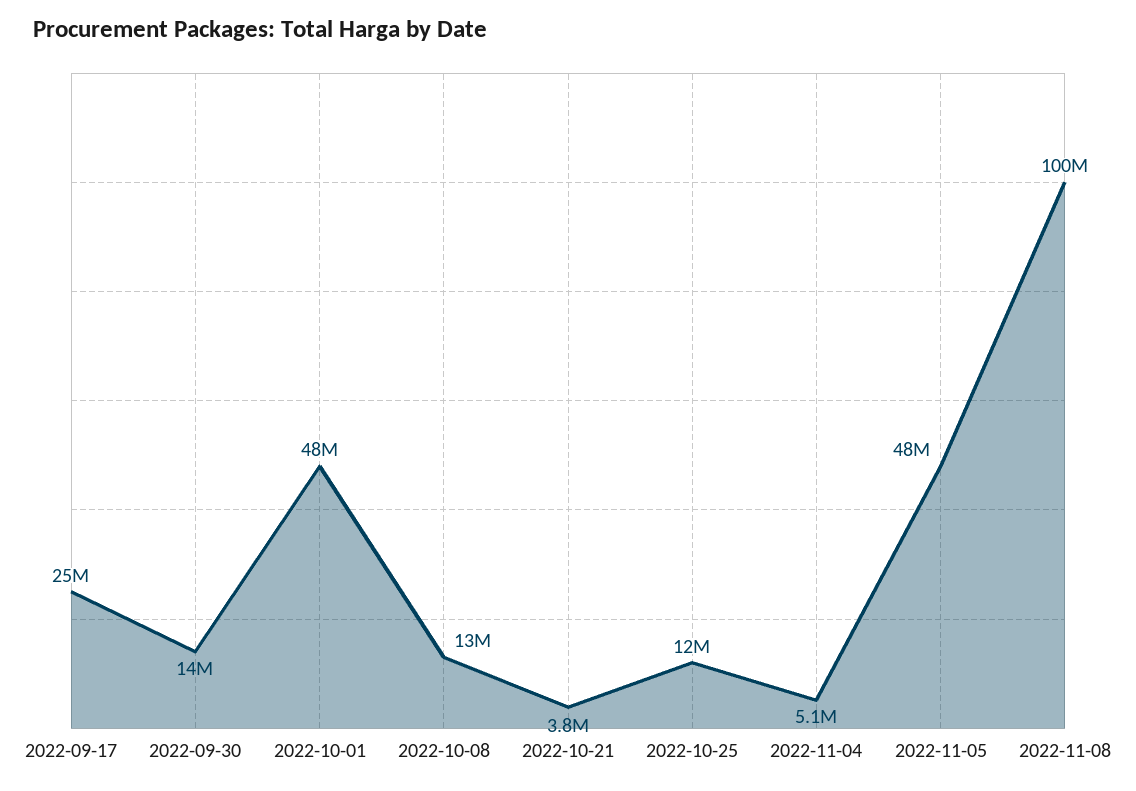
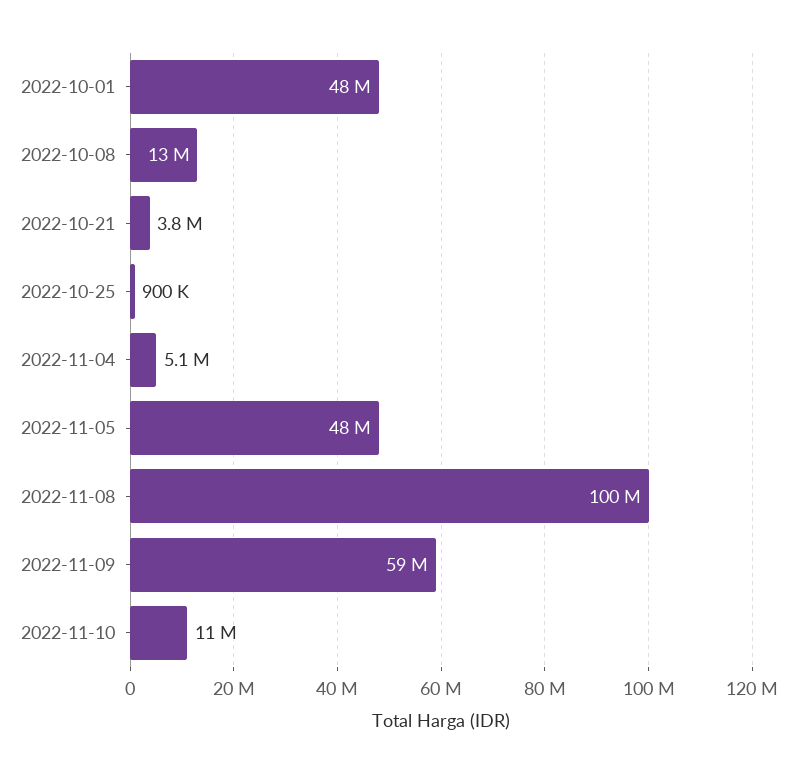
2022-09-17: 25000000 -> none
2022-09-30: 14000000 -> none
2022-10-25: 12000000 -> 900000
2022-11-09: none -> 59000000
2022-11-10: none -> 11000000

